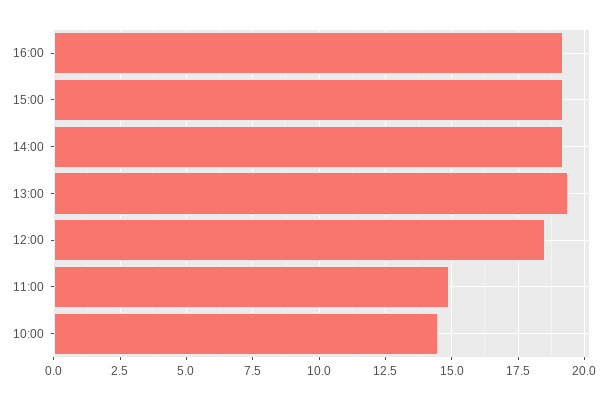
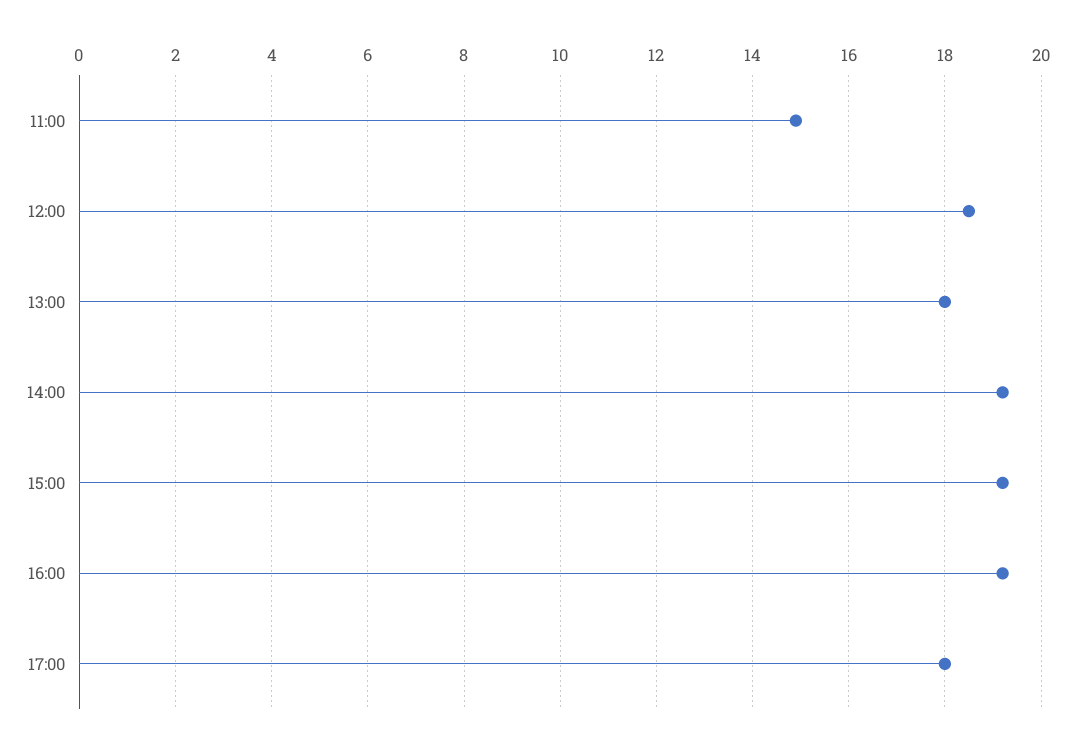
13:00: 19.5 -> 18
10:00: 14.5 -> none
17:00: none -> 18

